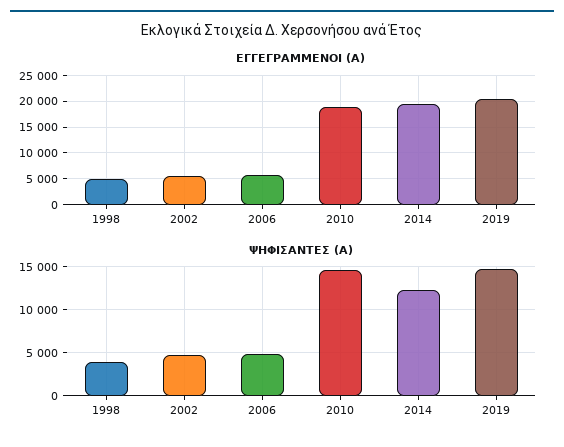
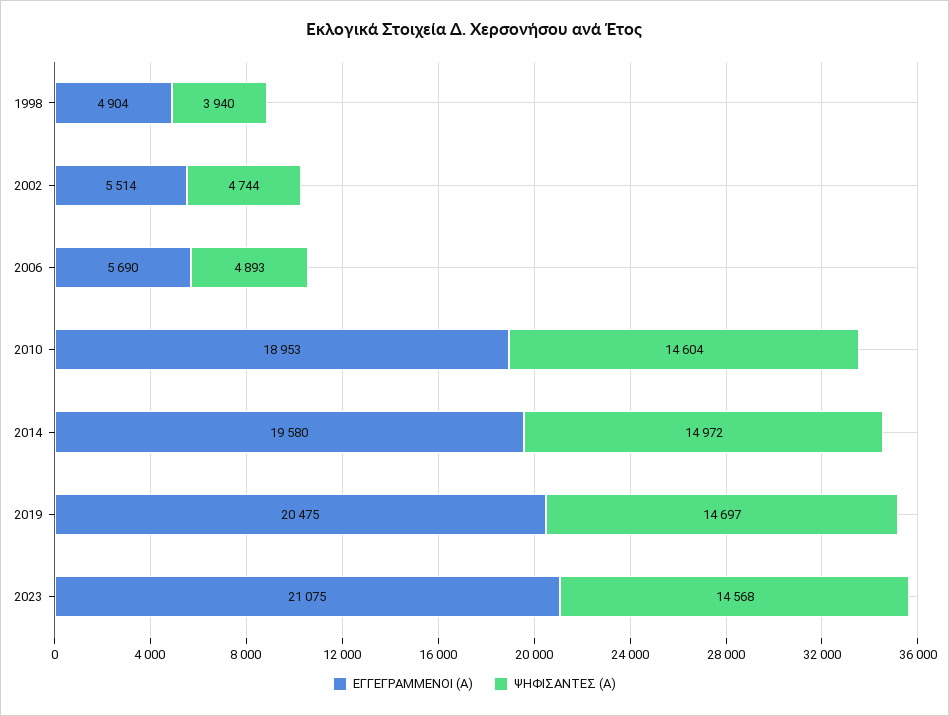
ΨΗΦΙΣΑΝΤΕΣ (Α), 2014: 12000 -> 14972
ΕΓΓΕΓΡΑΜΜΕΝΟΙ (Α), 2023: none -> 21075
ΨΗΦΙΣΑΝΤΕΣ (Α), 2023: none -> 14568

